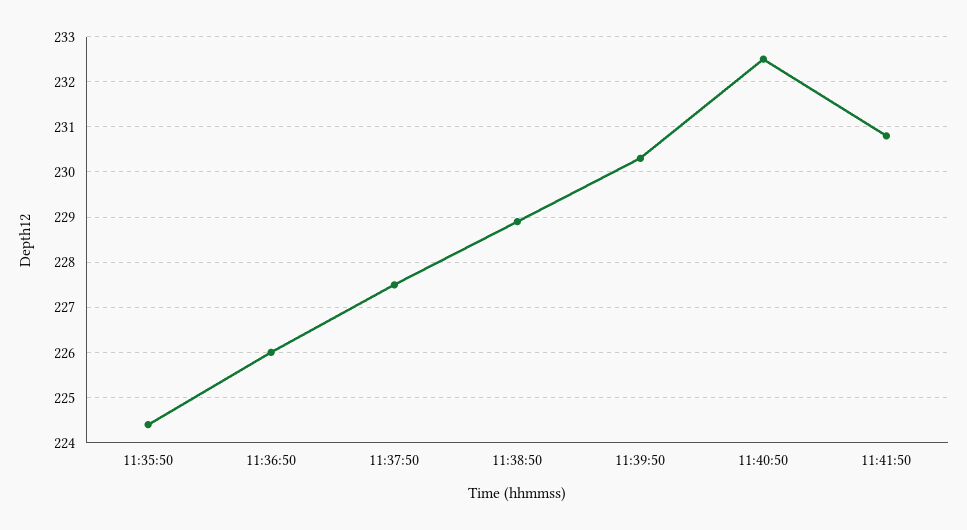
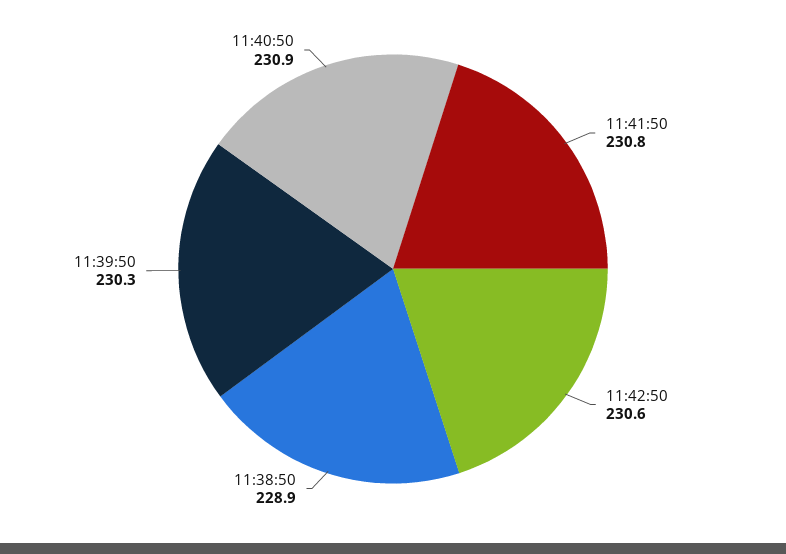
11:35:50: 224.5 -> none
11:36:50: 226 -> none
11:37:50: 227.5 -> none
11:40:50: 232.5 -> 230.9
11:42:50: none -> 230.6

